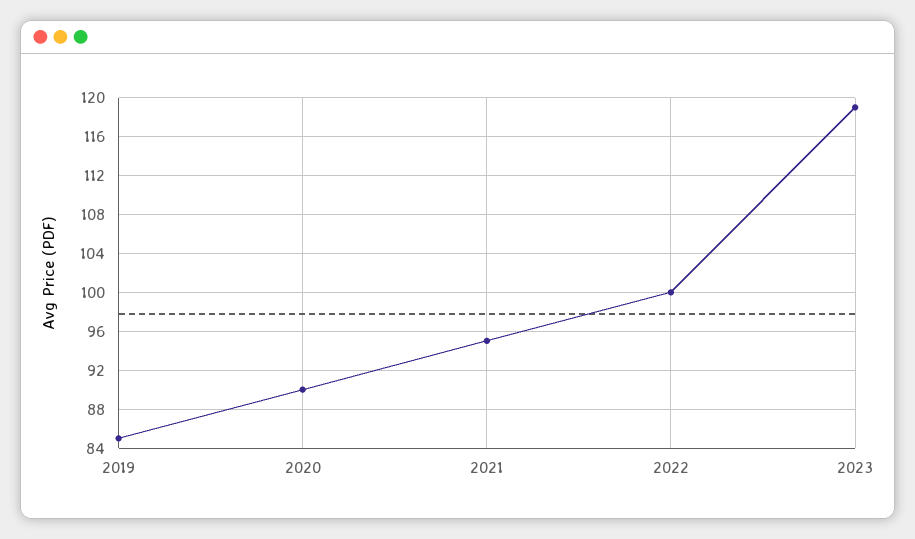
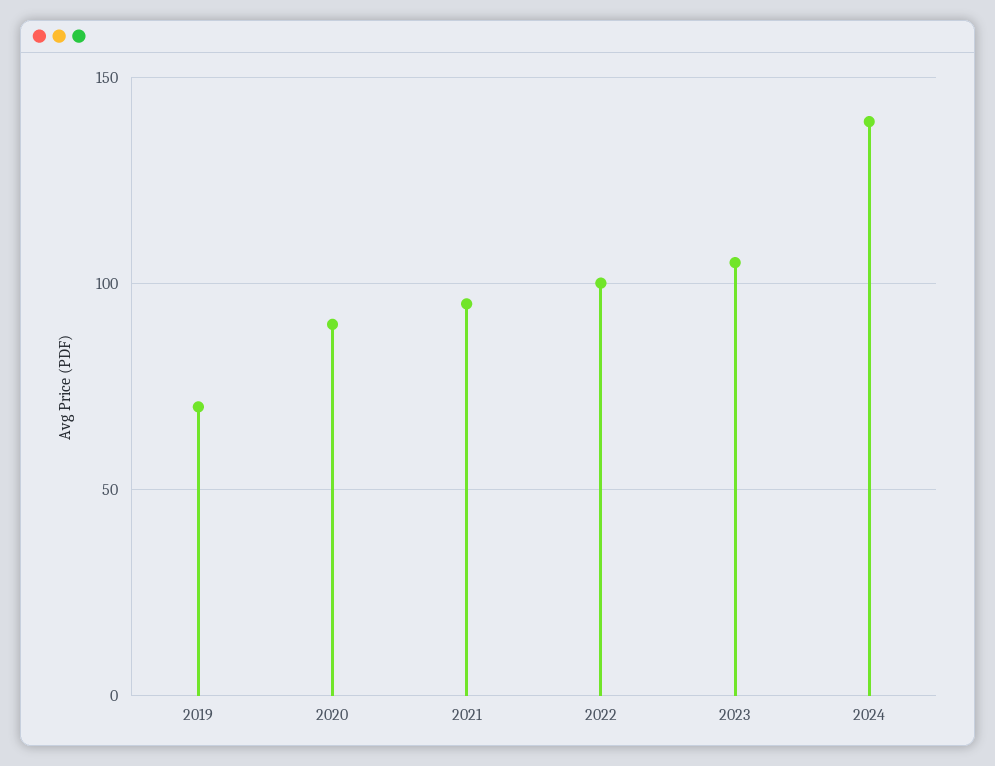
2019: 85 -> 70
2023: 119 -> 105
2024: none -> 140

